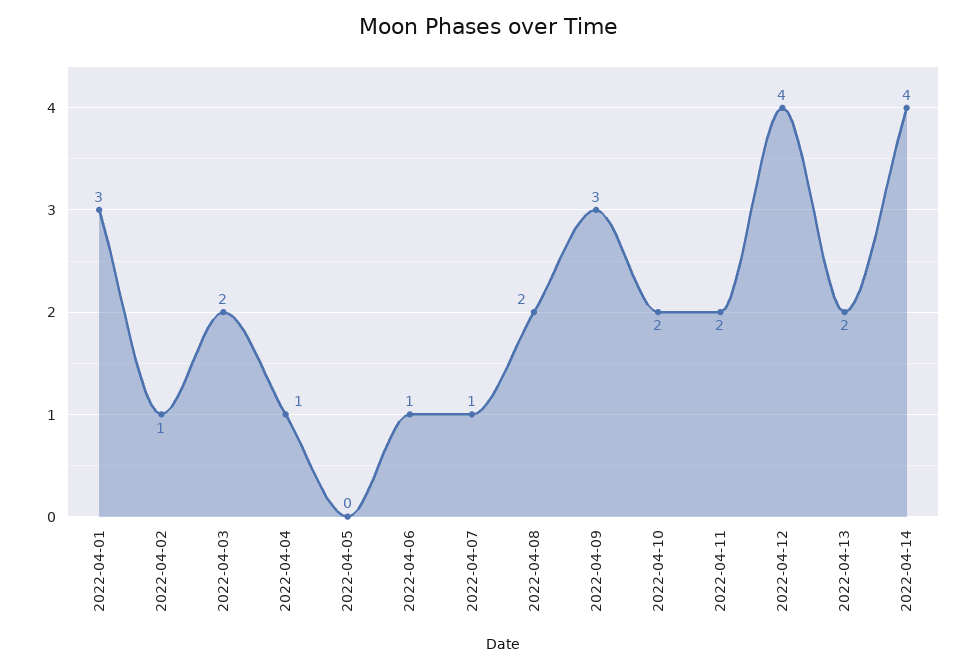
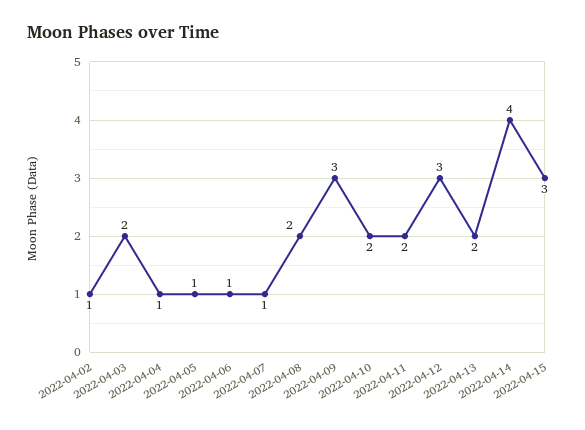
2022-04-01: 3 -> none
2022-04-05: 0 -> 1
2022-04-12: 4 -> 3
2022-04-15: none -> 3

